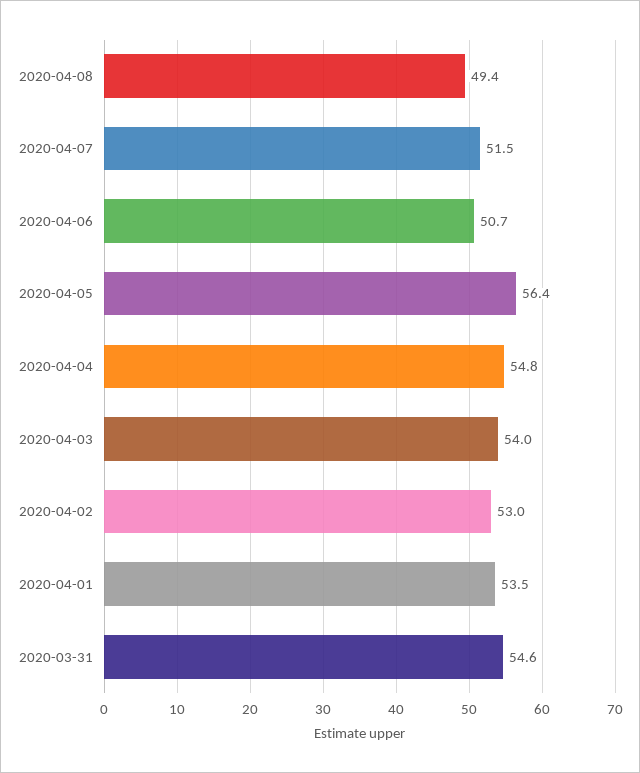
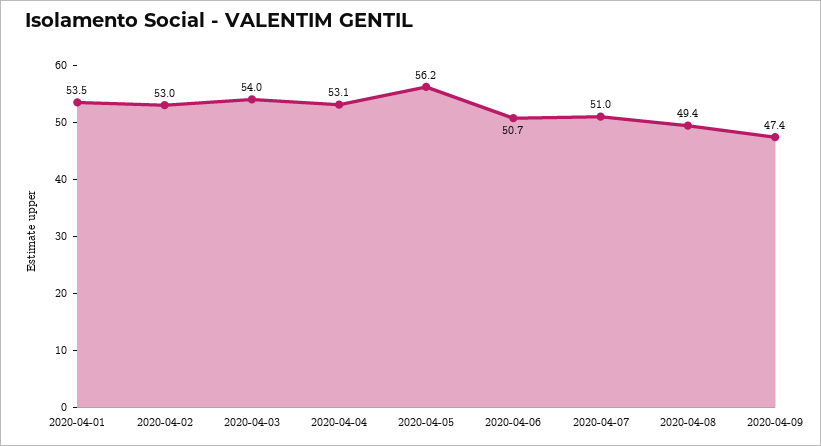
2020-04-07: 51.5 -> 51
2020-04-05: 56.4 -> 56.2
2020-04-04: 54.8 -> 53.1
2020-03-31: 54.6 -> none
2020-04-09: none -> 47.4

